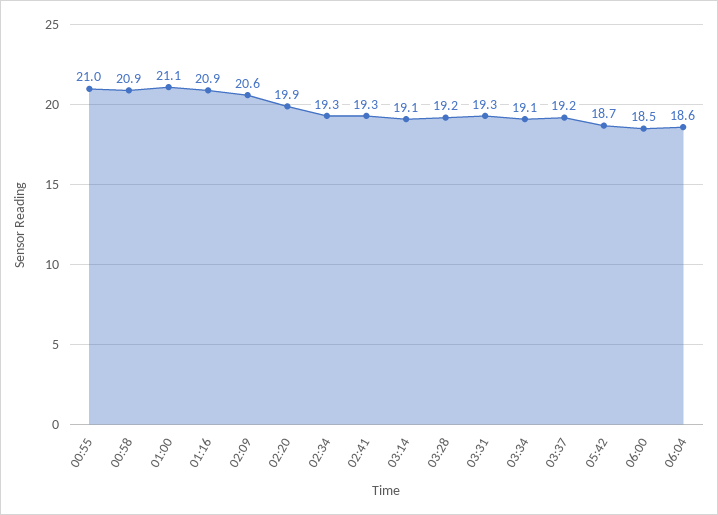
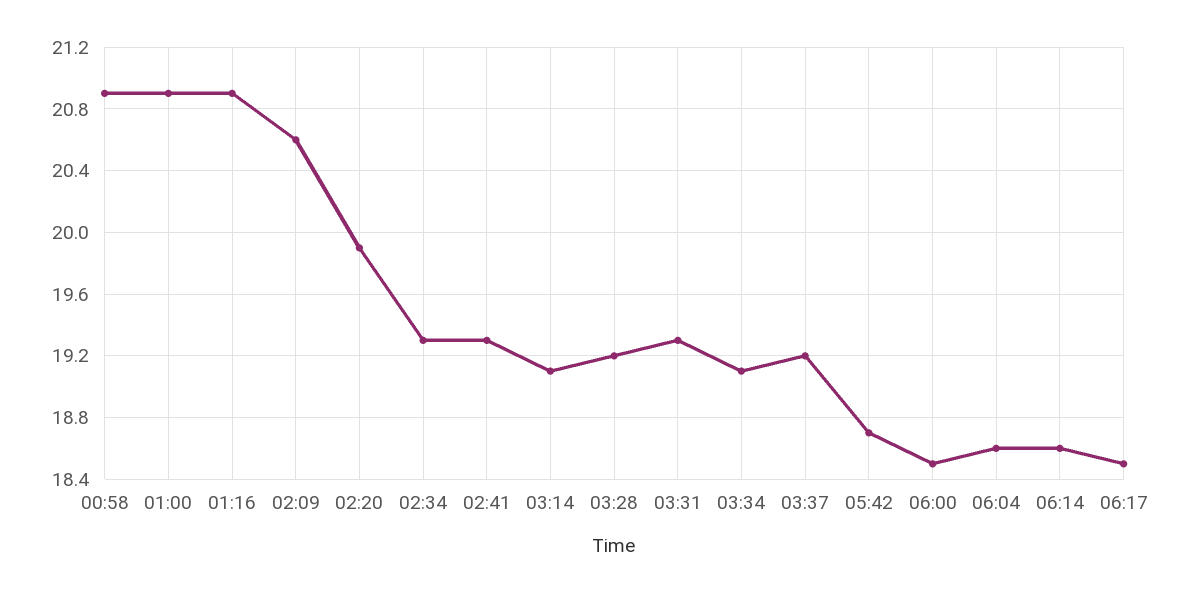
00:55: 21 -> none
01:00: 21.1 -> 20.9
06:14: none -> 18.6
06:17: none -> 18.5

